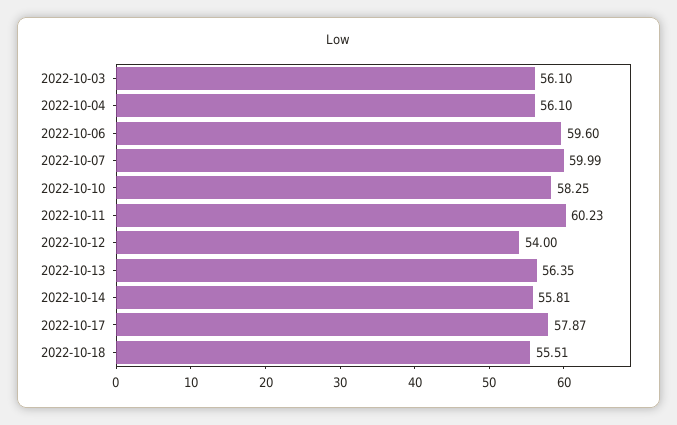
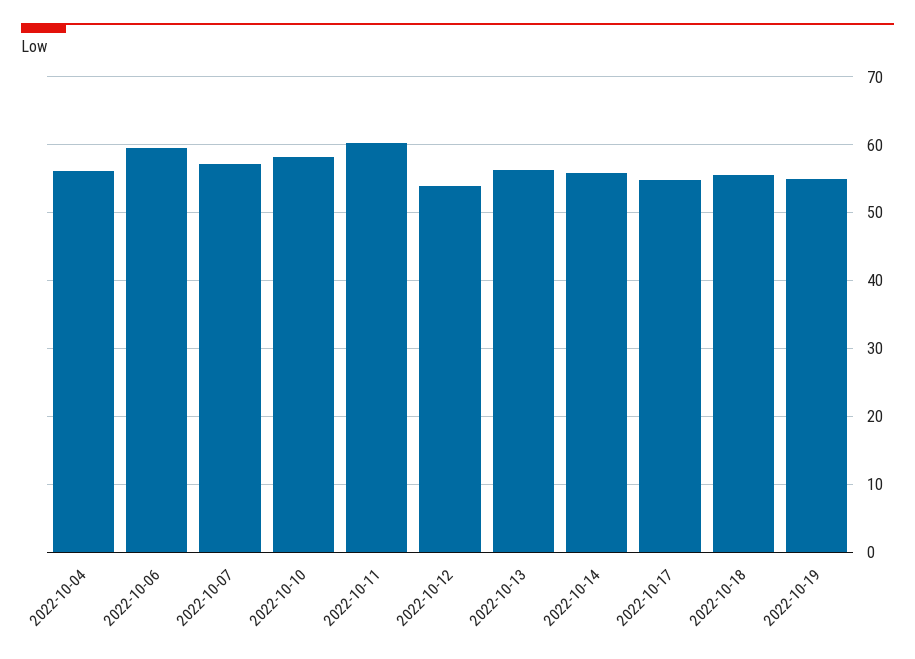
2022-10-03: 56.1 -> none
2022-10-07: 59.99 -> 57
2022-10-17: 57.87 -> 55
2022-10-19: none -> 55

